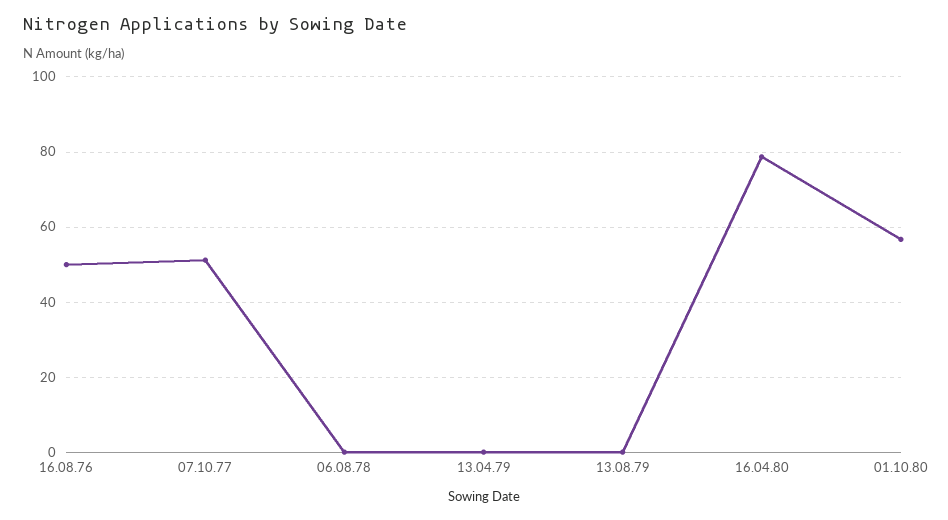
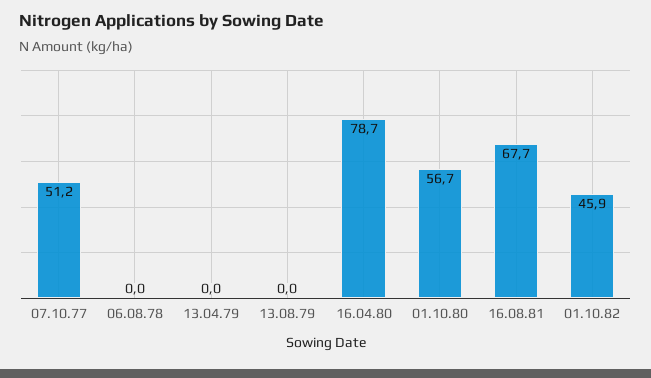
16.08.76: 50 -> none
16.08.81: none -> 67.7
01.10.82: none -> 45.9

